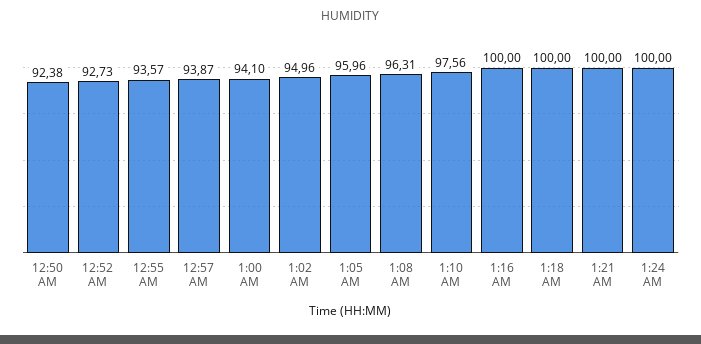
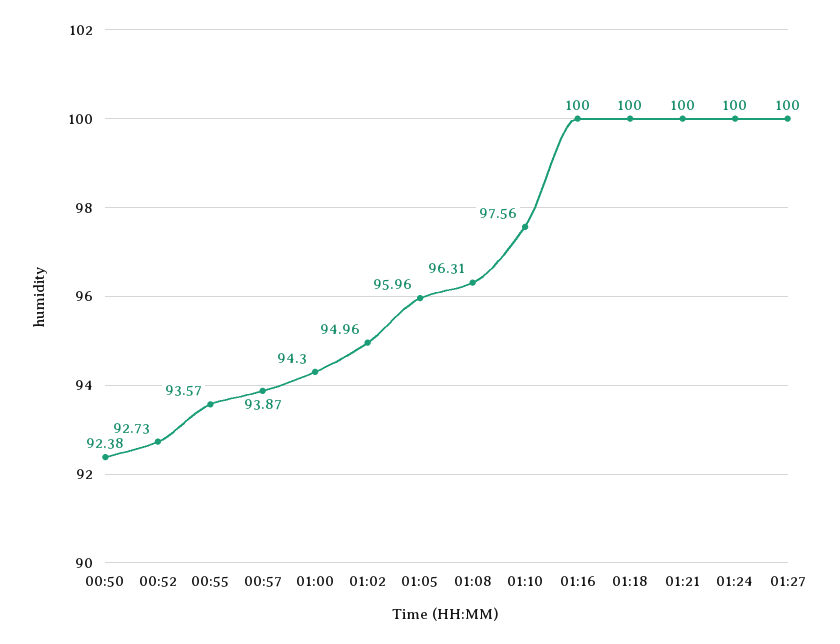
1:00 AM: 94.1 -> 94.3
01:27: none -> 100

